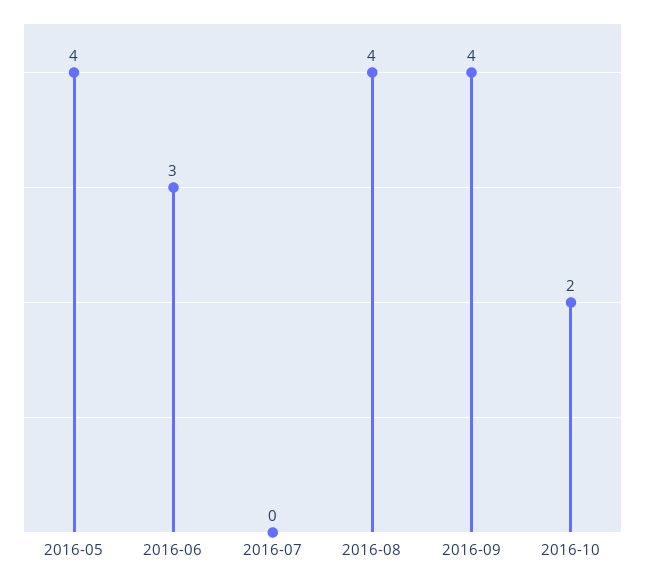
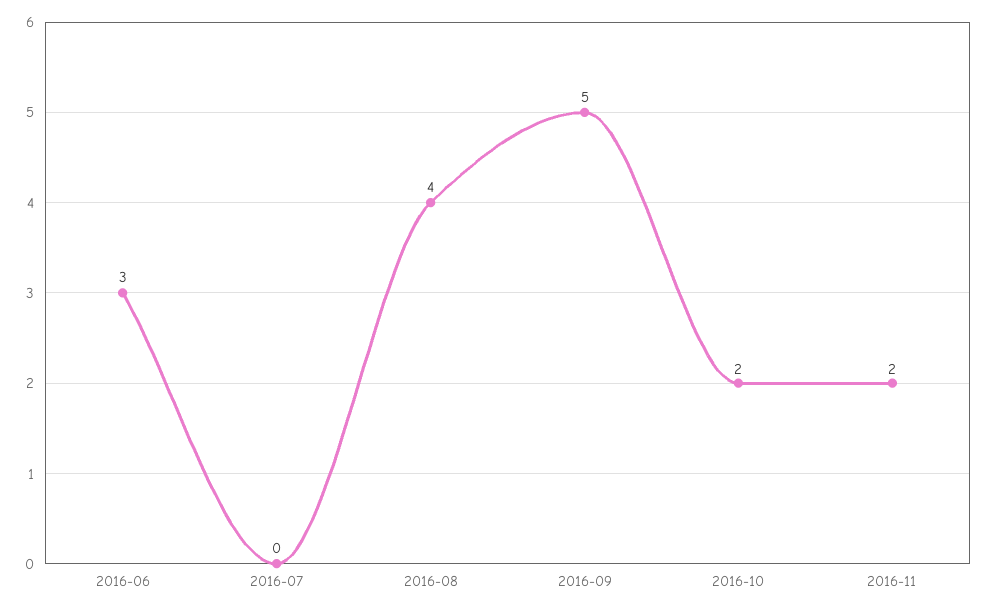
2016-05: 4 -> none
2016-09: 4 -> 5
2016-11: none -> 2

